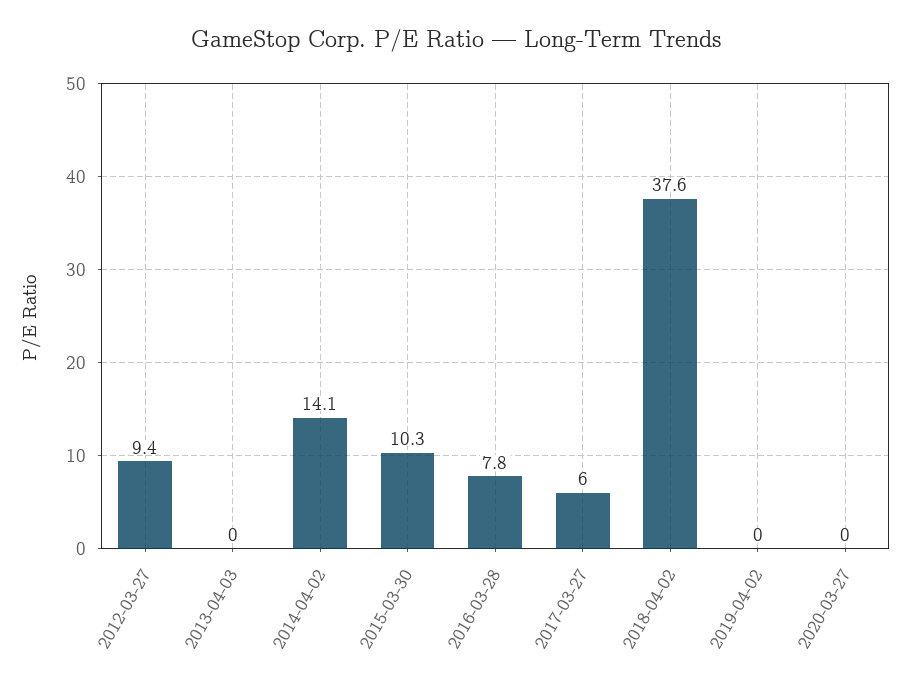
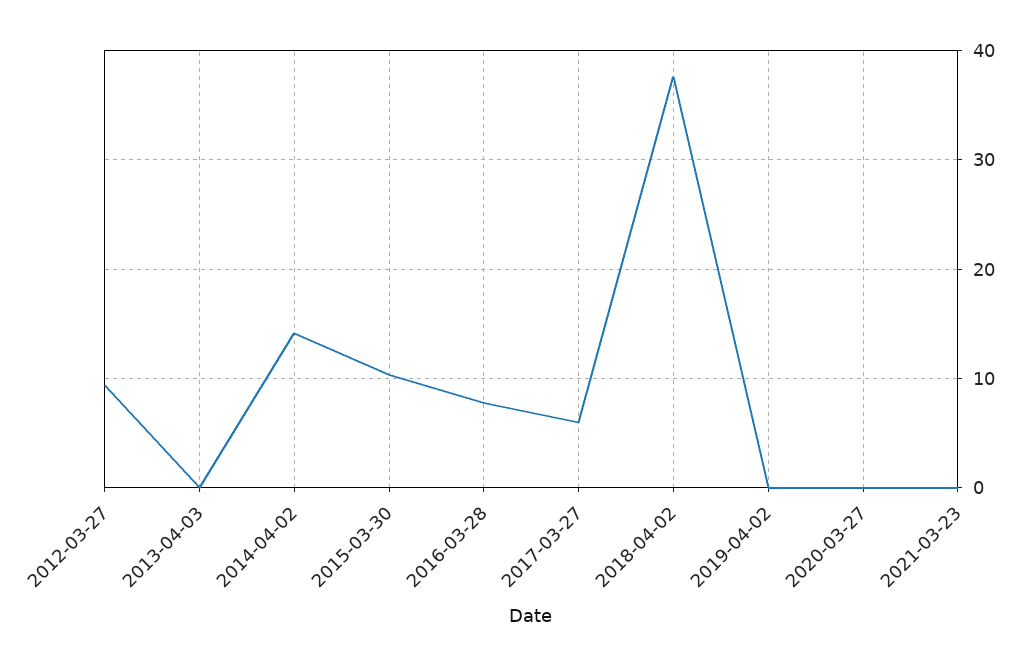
2021-03-23: none -> 0

